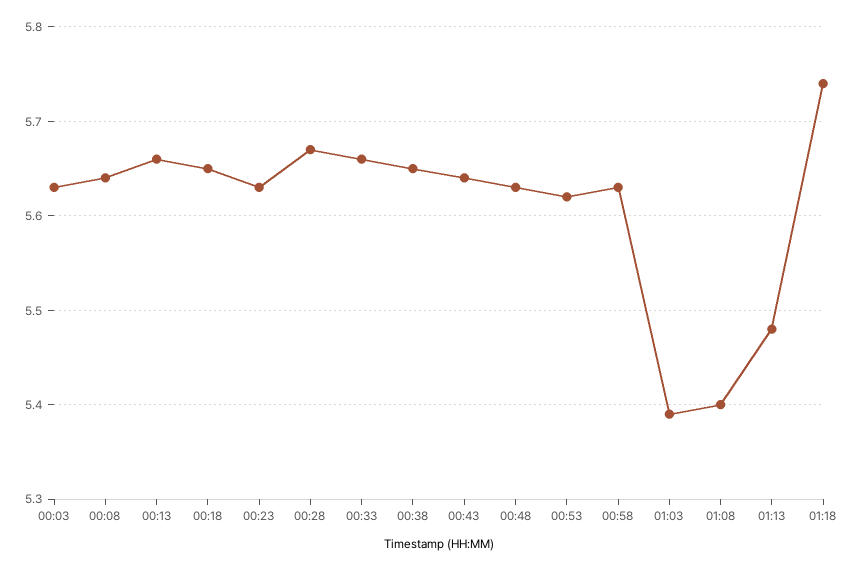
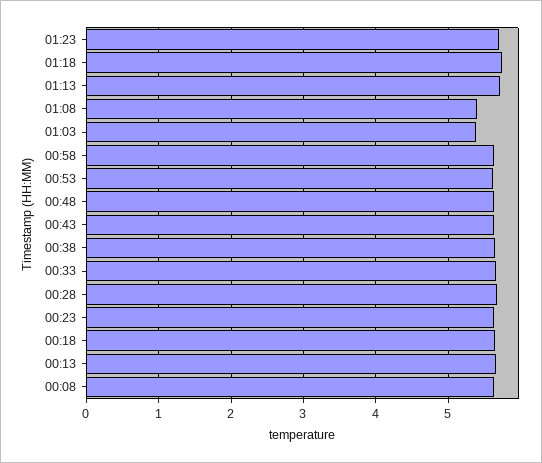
00:03: 5.63 -> none
01:13: 5.48 -> 5.7
01:23: none -> 5.7

